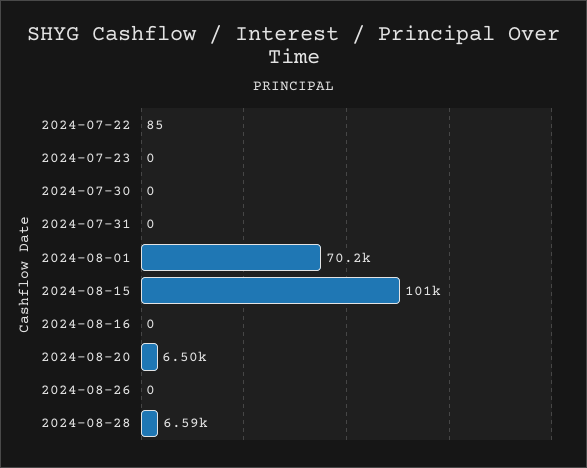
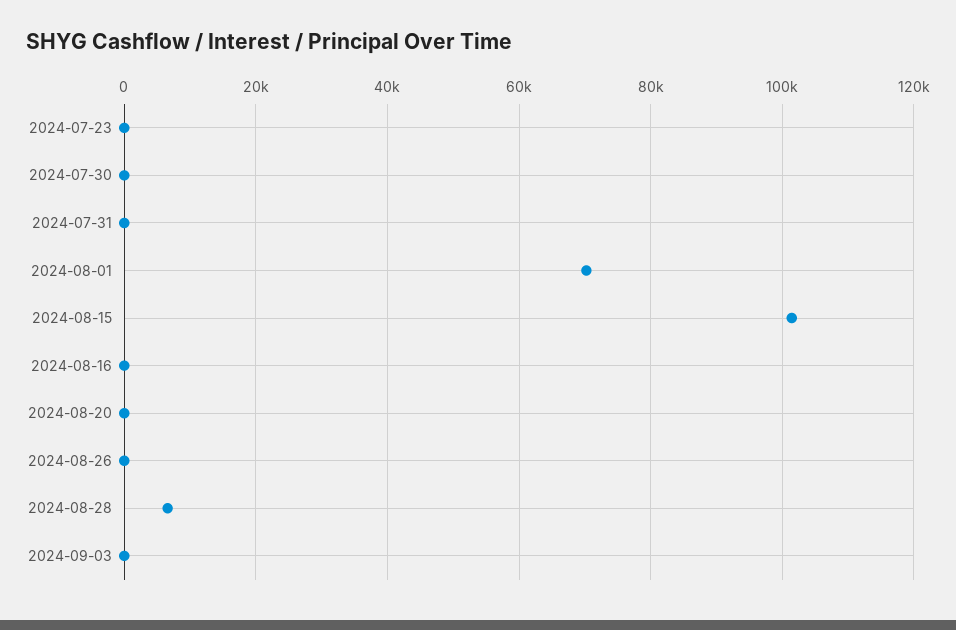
2024-07-22: 85 -> none
2024-08-20: 6500 -> 0
2024-09-03: none -> 0

